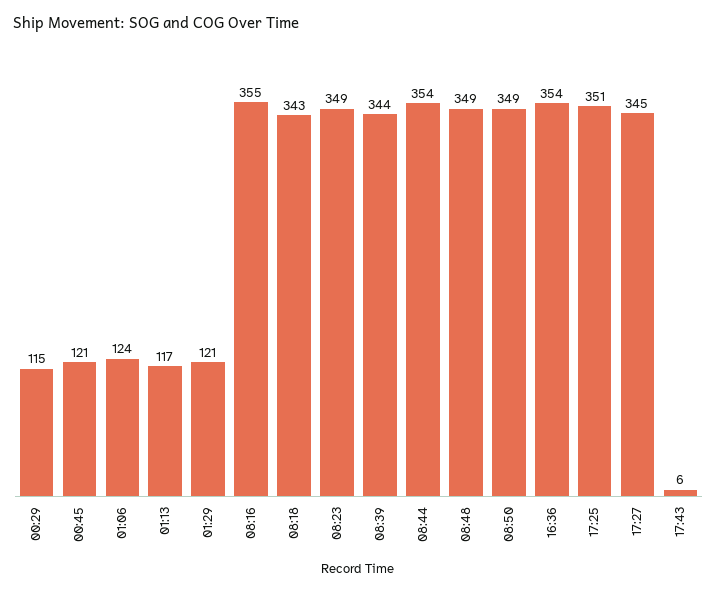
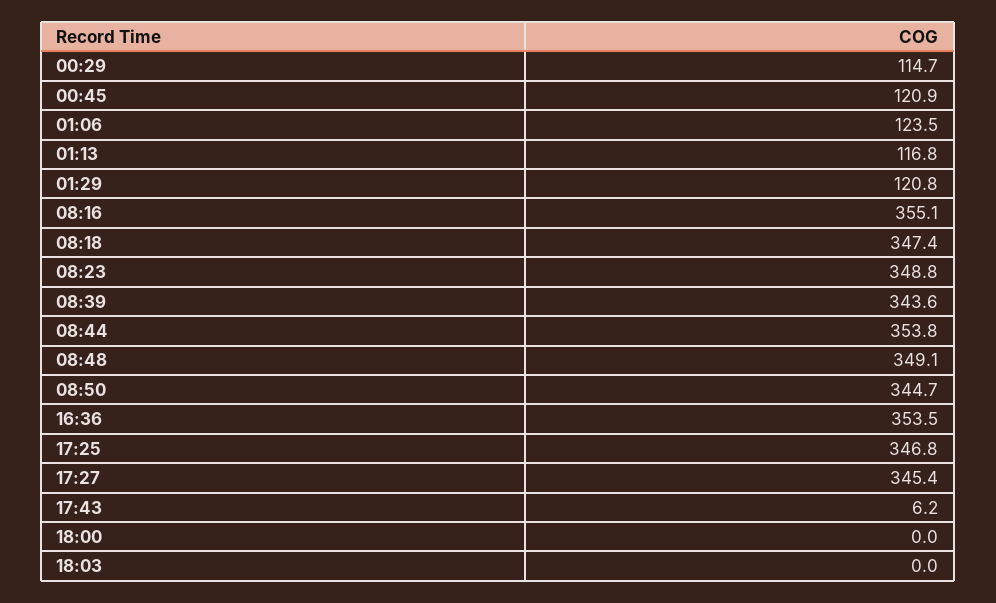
08:18: 343 -> 347.4
08:50: 349 -> 344.7
17:25: 351 -> 346.8
18:00: none -> 0
18:03: none -> 0

